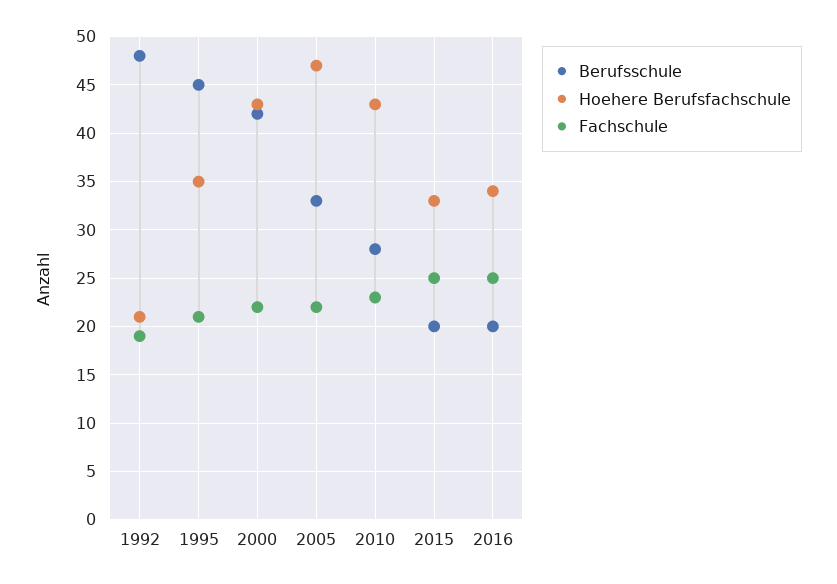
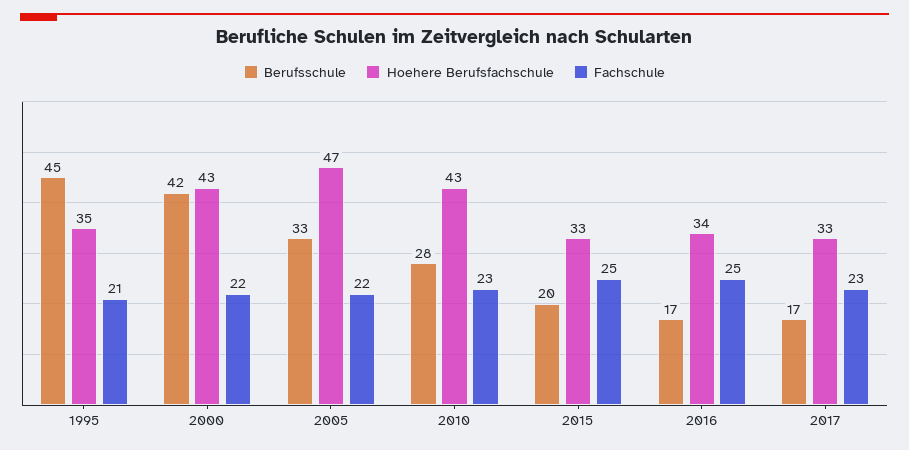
Berufsschule, 1992: 48 -> none
Hoehere Berufsfachschule, 1992: 21 -> none
Fachschule, 1992: 19 -> none
Berufsschule, 2016: 20 -> 17
Berufsschule, 2017: none -> 17
Hoehere Berufsfachschule, 2017: none -> 33
Fachschule, 2017: none -> 23

